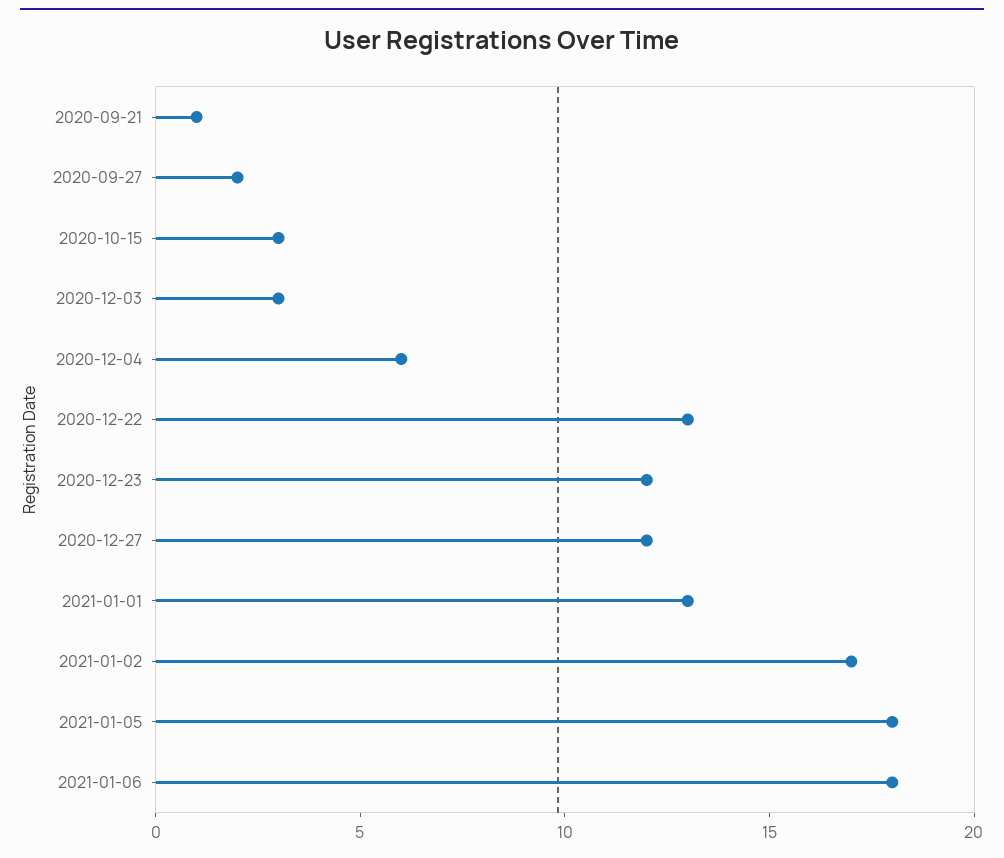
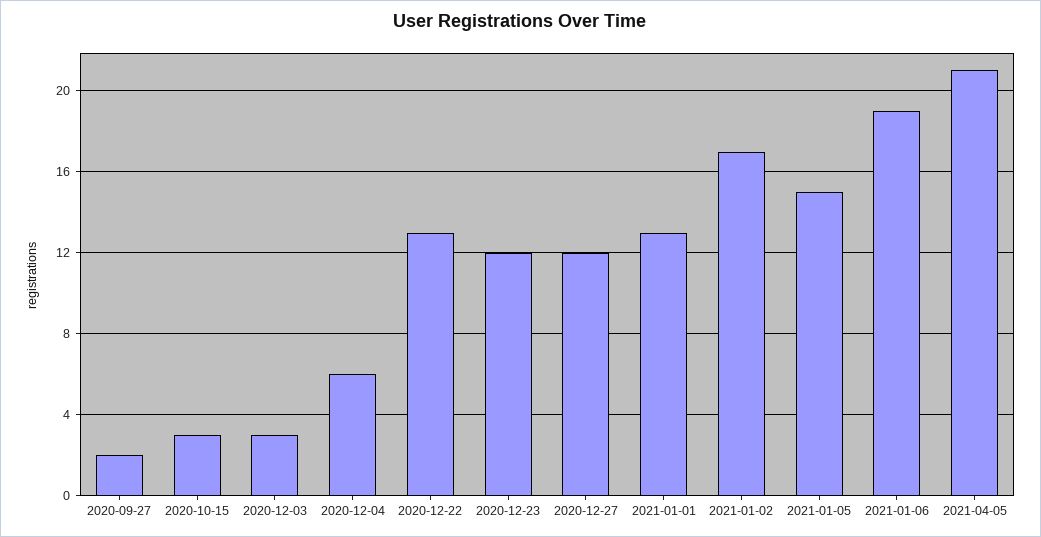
2020-09-21: 1 -> none
2021-01-05: 18 -> 15
2021-01-06: 18 -> 19
2021-04-05: none -> 21

